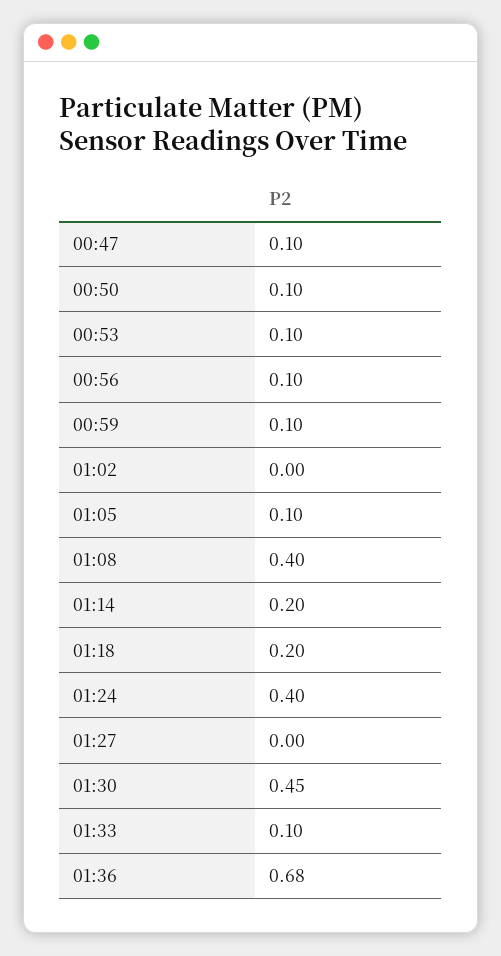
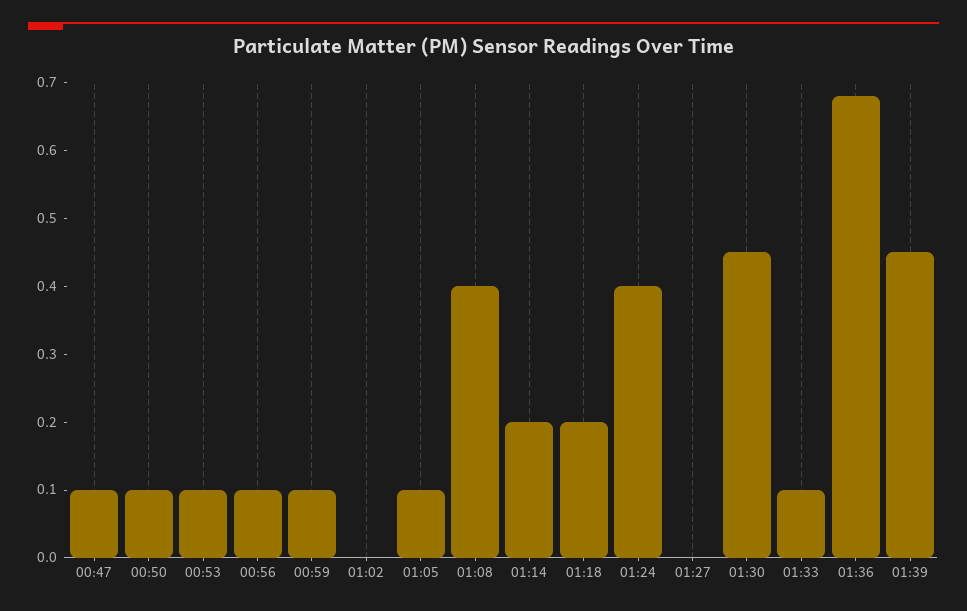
01:39: none -> 0.45

